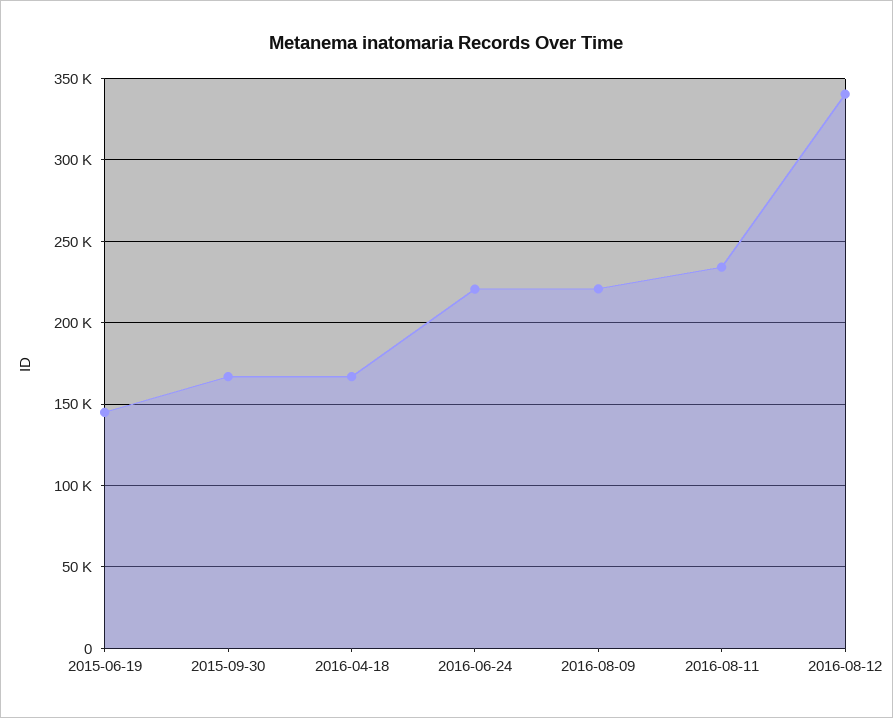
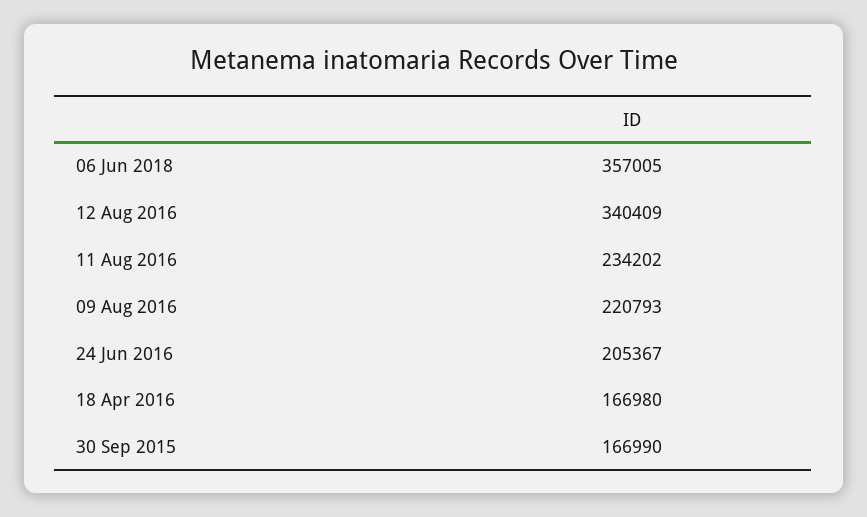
2015-06-19: 145000 -> none
2016-06-24: 220000 -> 205367
06 Jun 2018: none -> 357005

